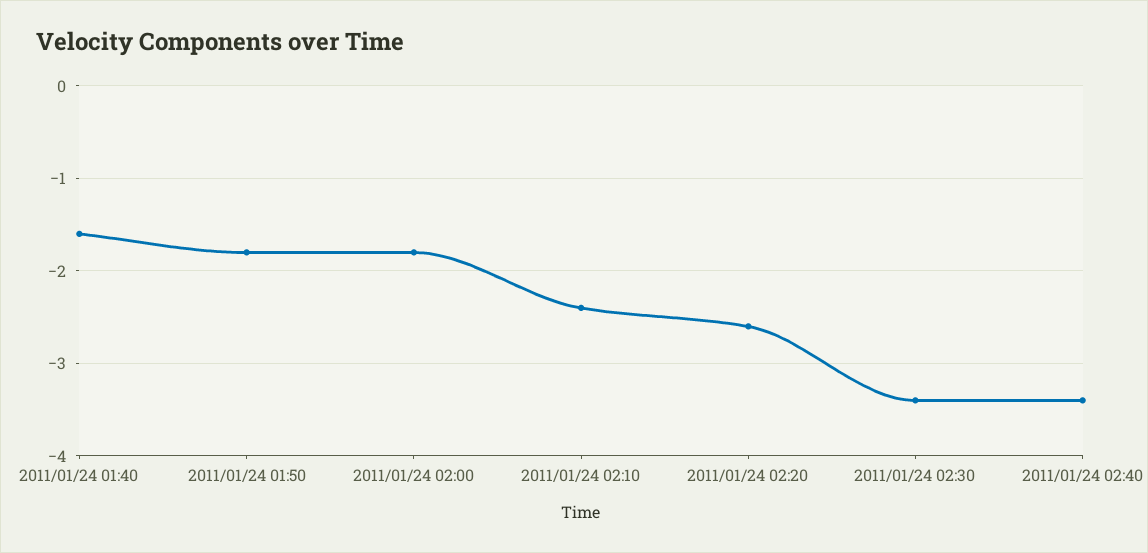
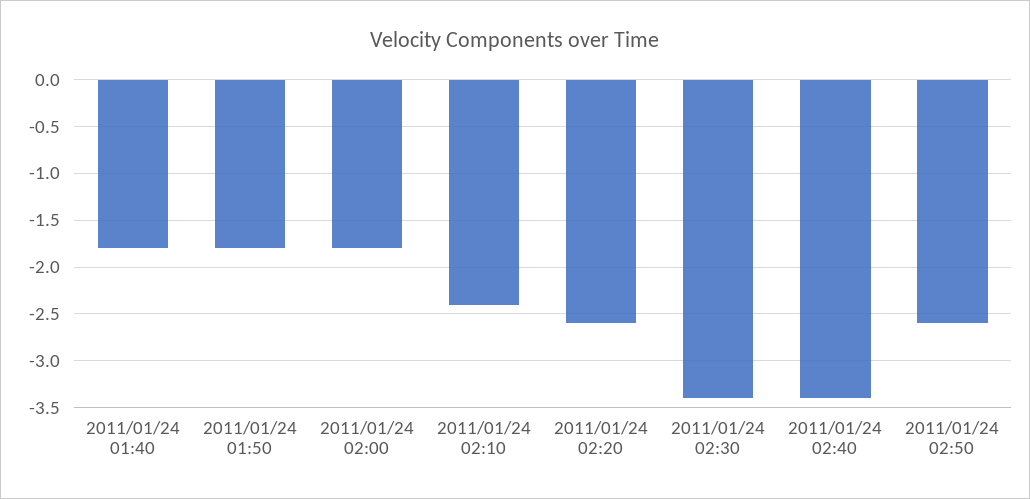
2011/01/24 01:40: -1.6 -> -1.8
2011/01/24 02:50: none -> -2.6

